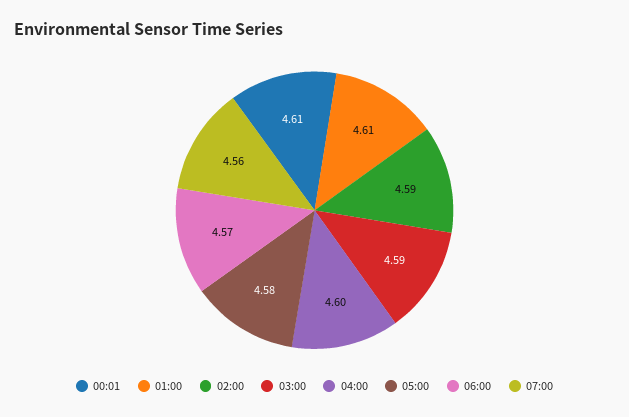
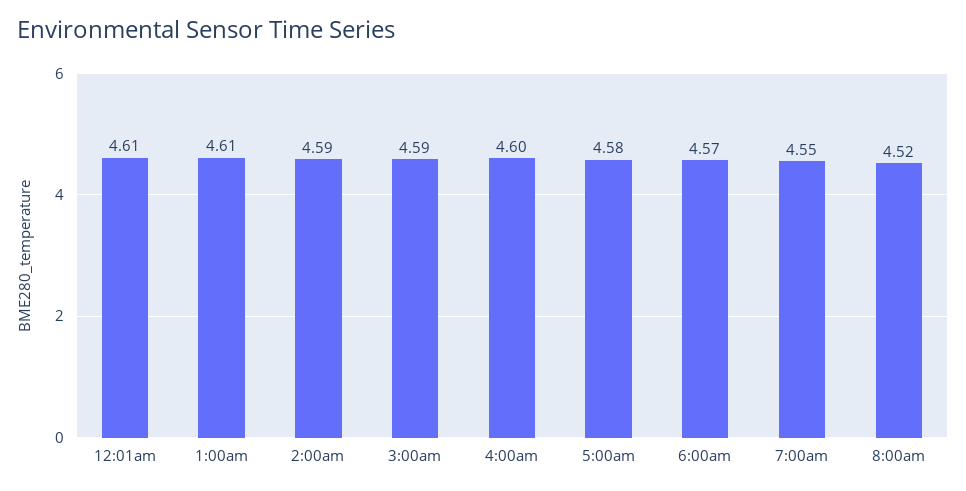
07:00: 4.56 -> 4.55
8:00am: none -> 4.52

